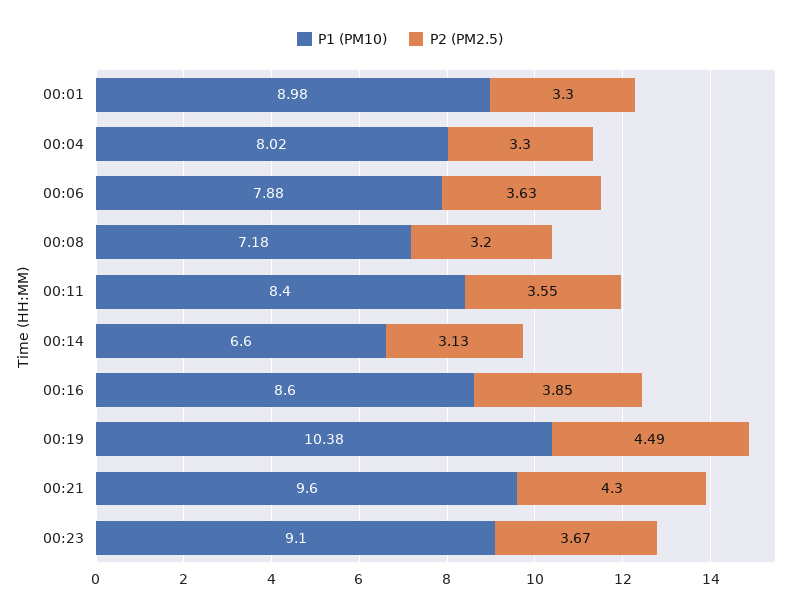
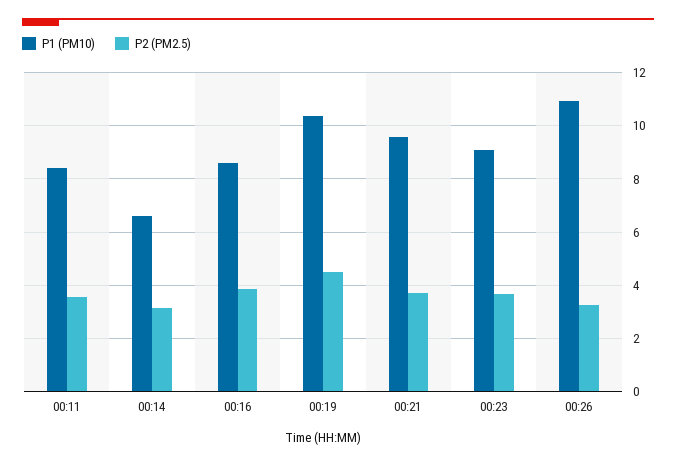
P1 (PM10), 00:01: 8.98 -> none
P2 (PM2.5), 00:01: 3.3 -> none
P1 (PM10), 00:04: 8.02 -> none
P2 (PM2.5), 00:04: 3.3 -> none
P1 (PM10), 00:06: 7.88 -> none
P2 (PM2.5), 00:06: 3.63 -> none
P1 (PM10), 00:08: 7.18 -> none
P2 (PM2.5), 00:08: 3.2 -> none
P2 (PM2.5), 00:21: 4.3 -> 3.75
P1 (PM10), 00:26: none -> 11
P2 (PM2.5), 00:26: none -> 3.25

